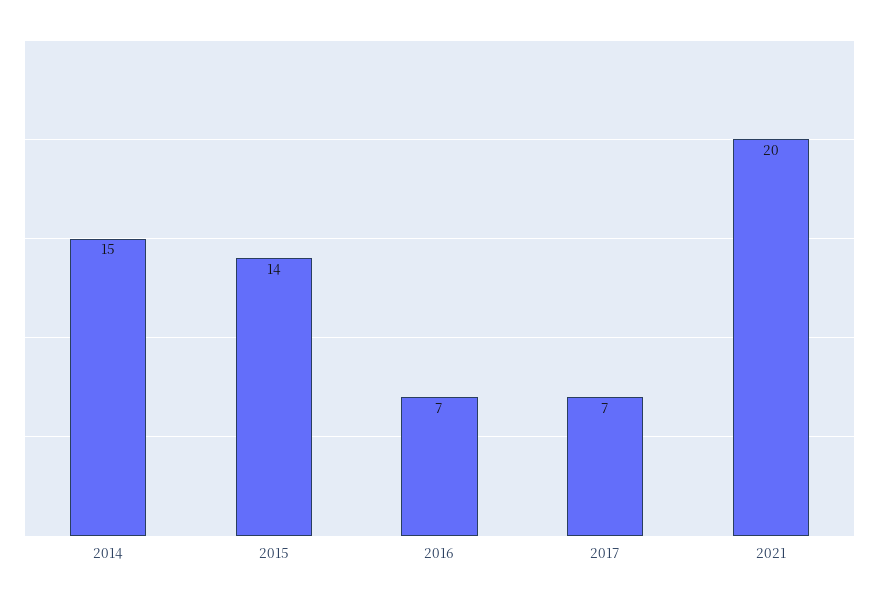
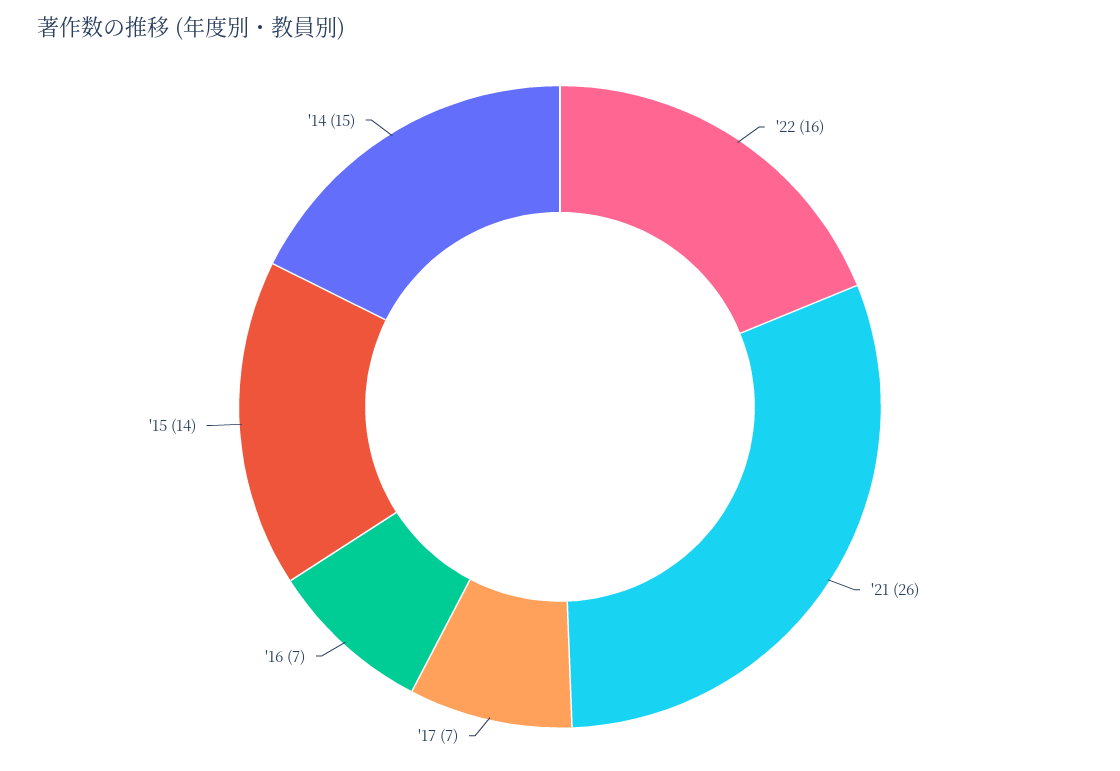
2021: 20 -> 26
'22: none -> 16

